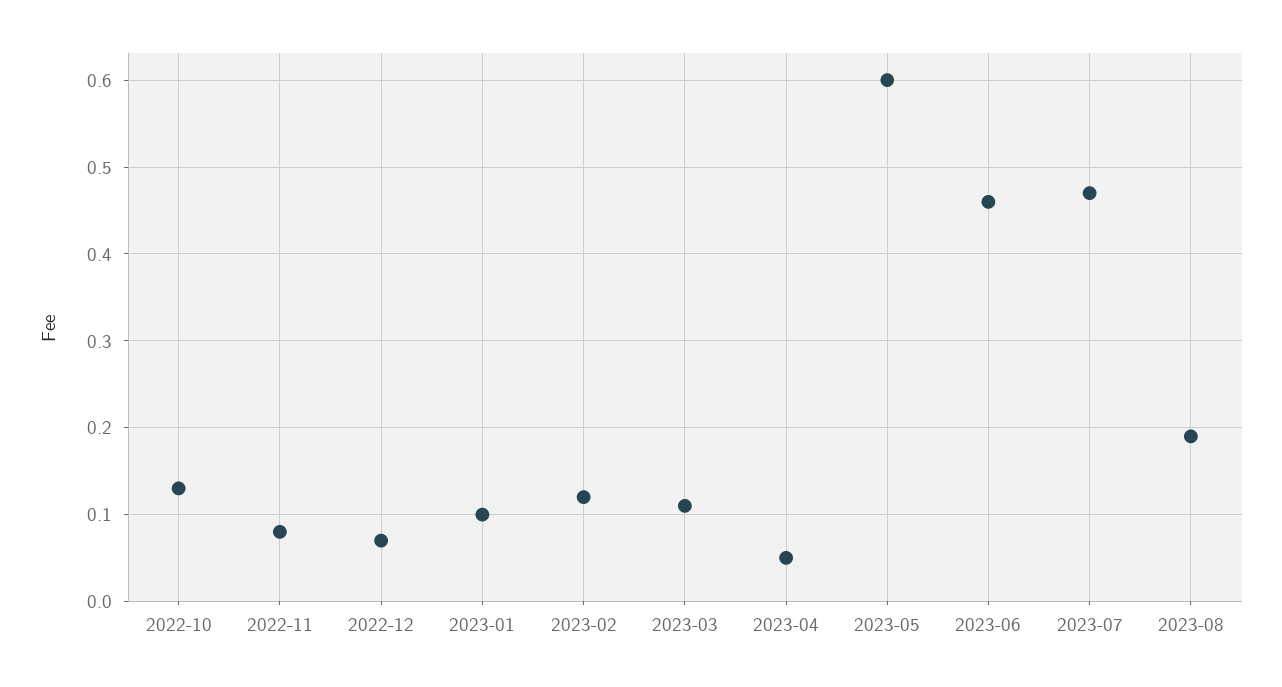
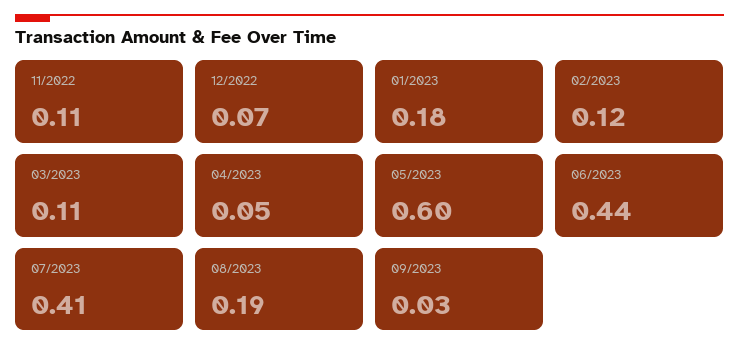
2022-10: 0.13 -> none
2022-11: 0.08 -> 0.11
2023-01: 0.1 -> 0.18
2023-06: 0.46 -> 0.44
2023-07: 0.47 -> 0.41
09/2023: none -> 0.03

